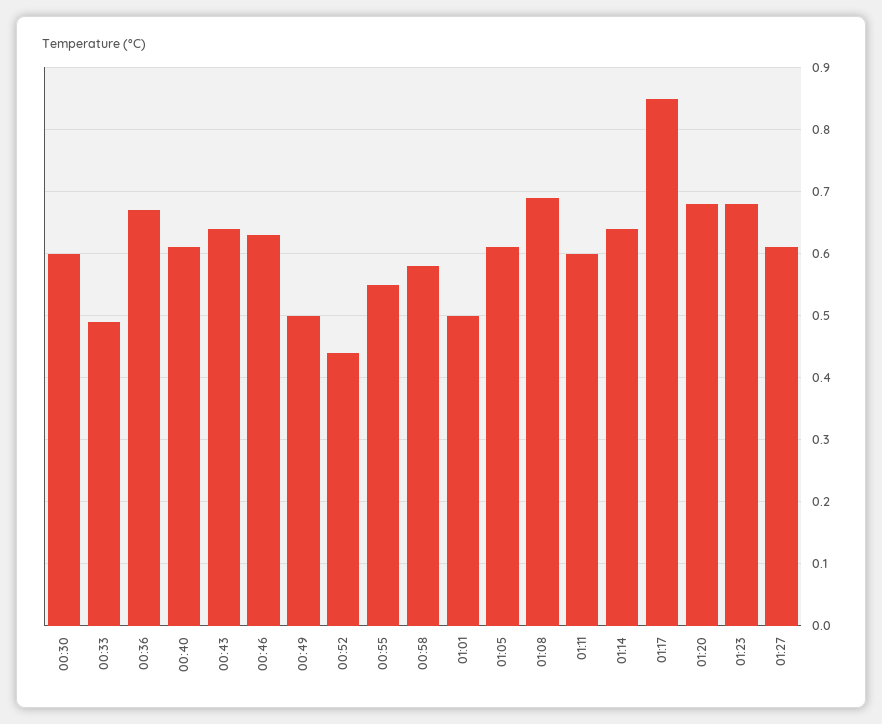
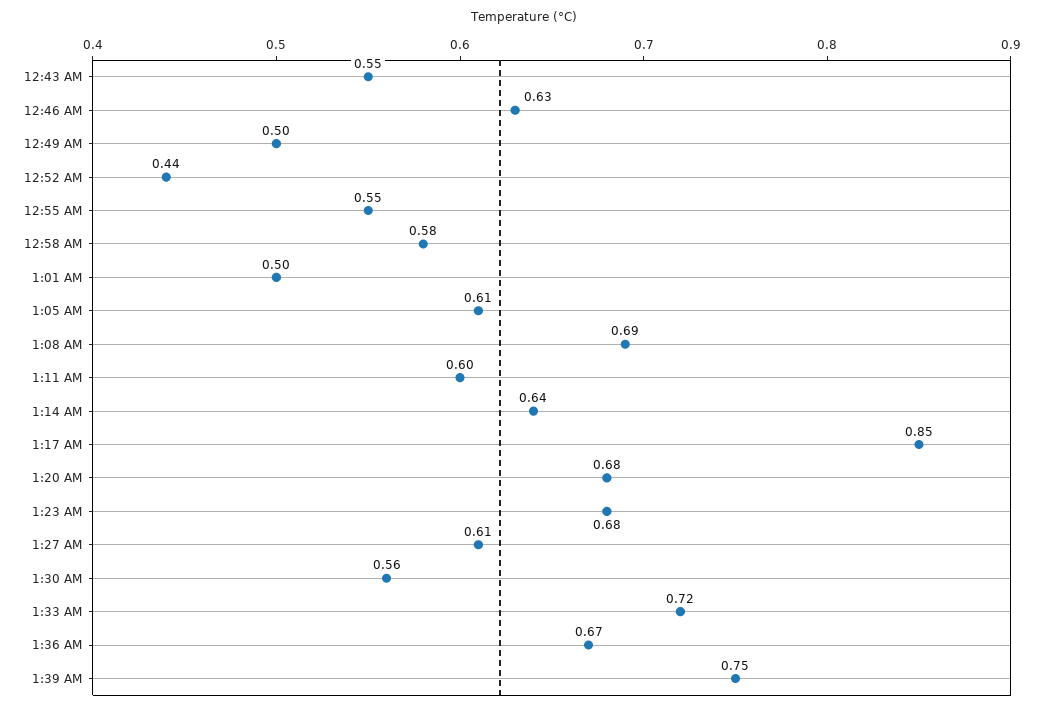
00:30: 0.6 -> none
00:33: 0.49 -> none
00:36: 0.67 -> none
00:40: 0.61 -> none
00:43: 0.64 -> 0.55
1:30 AM: none -> 0.56
1:33 AM: none -> 0.72
1:36 AM: none -> 0.67
1:39 AM: none -> 0.75

